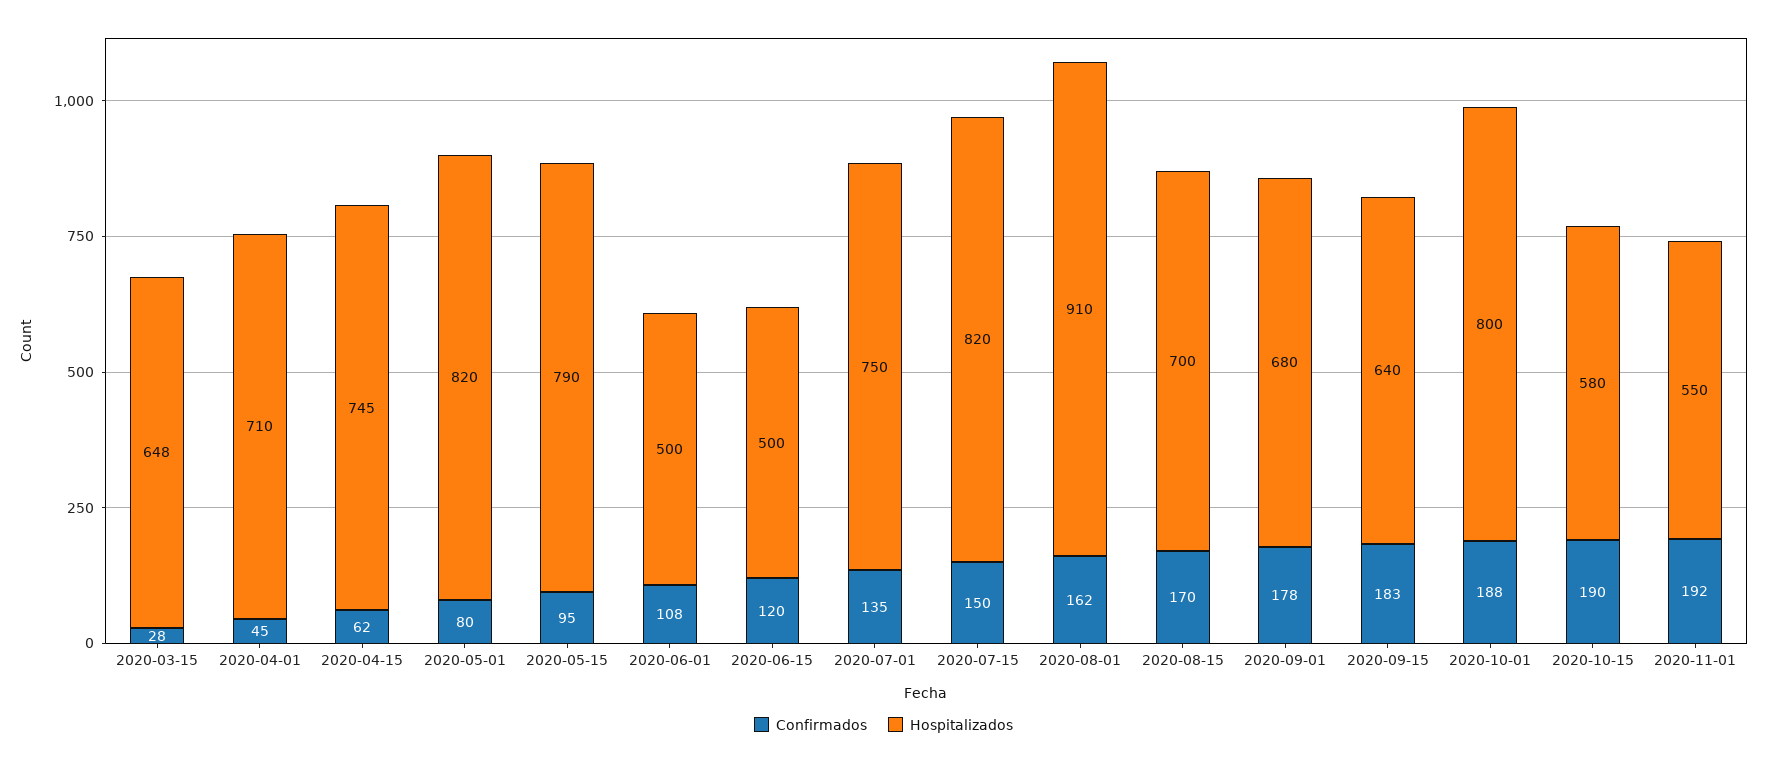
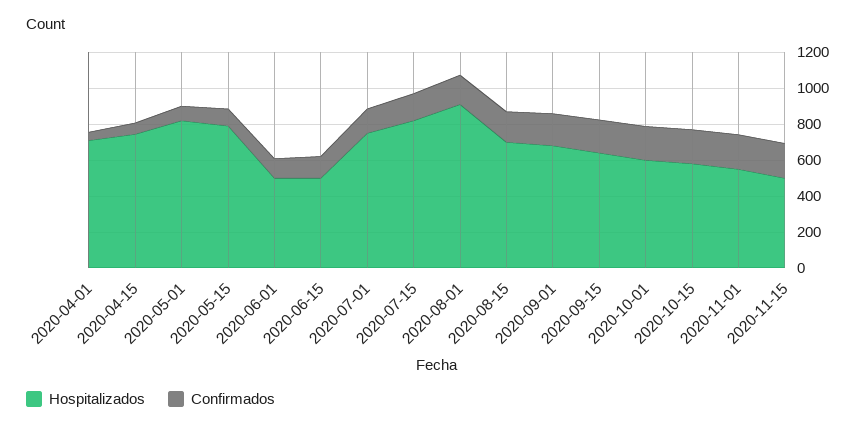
Confirmados, 2020-03-15: 28 -> none
Hospitalizados, 2020-03-15: 648 -> none
Hospitalizados, 2020-10-01: 800 -> 600
Hospitalizados, 2020-11-15: none -> 500
Confirmados, 2020-11-15: none -> 200

